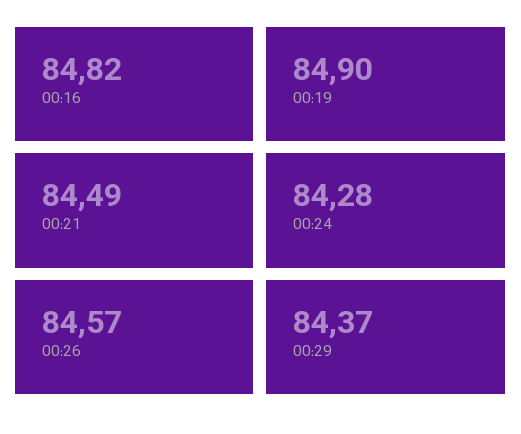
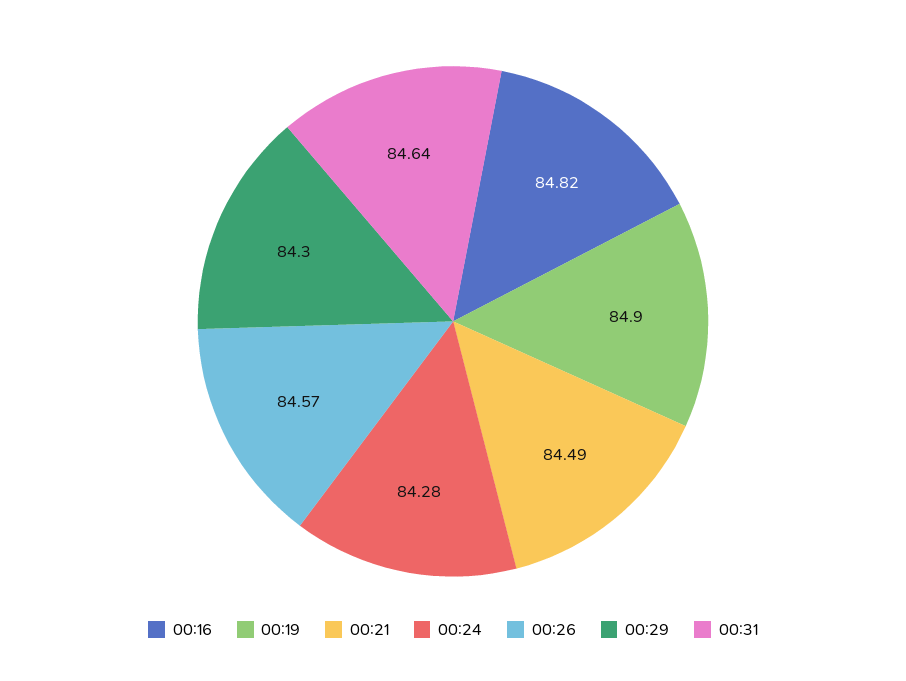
00:29: 84.37 -> 84.3
00:31: none -> 84.64

